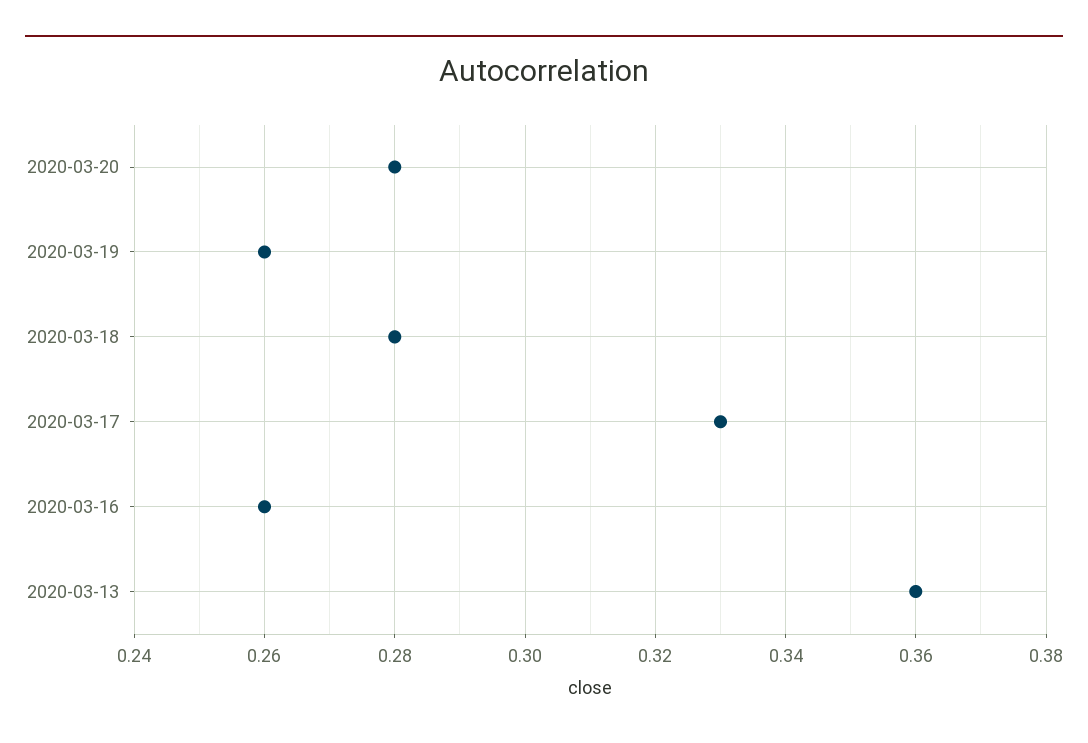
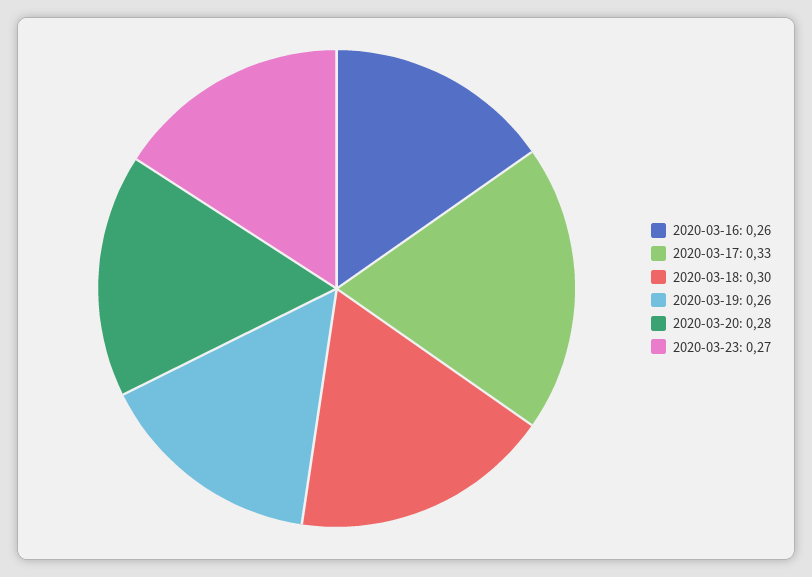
2020-03-18: 0.28 -> 0.3
2020-03-13: 0.36 -> none
2020-03-23: none -> 0.27

